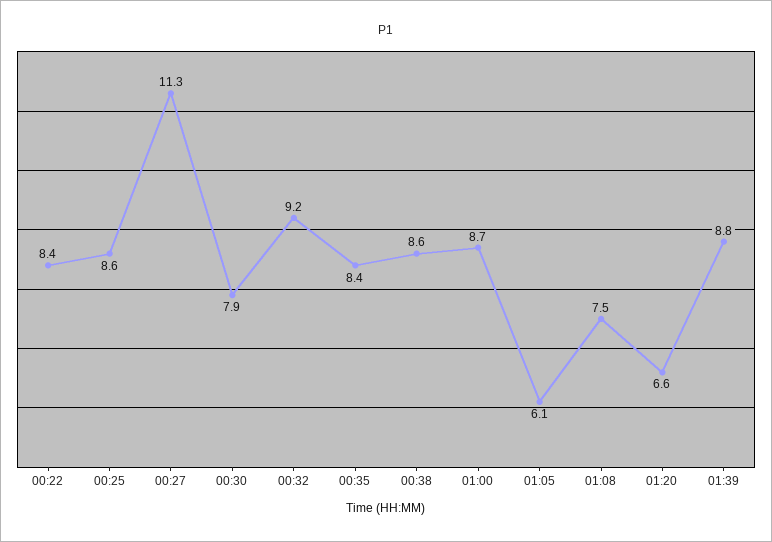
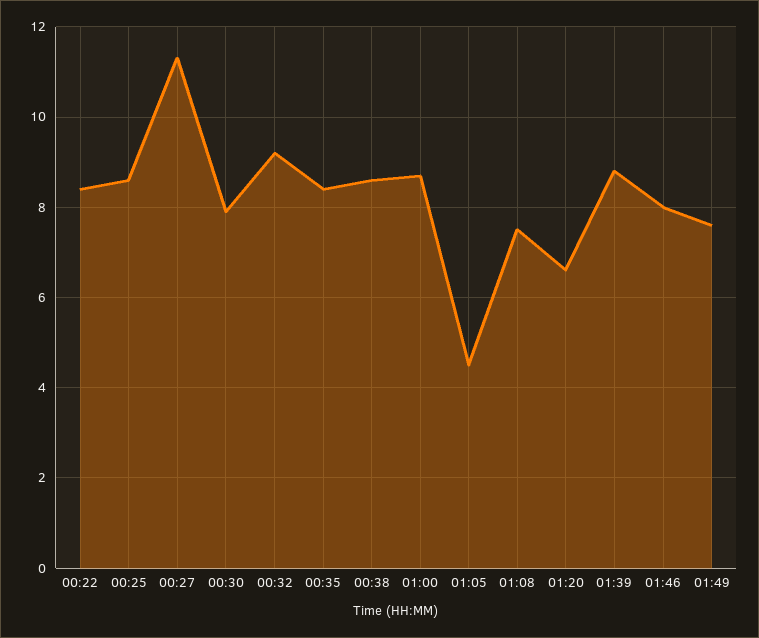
01:05: 6.1 -> 4.5
01:46: none -> 8
01:49: none -> 7.5

